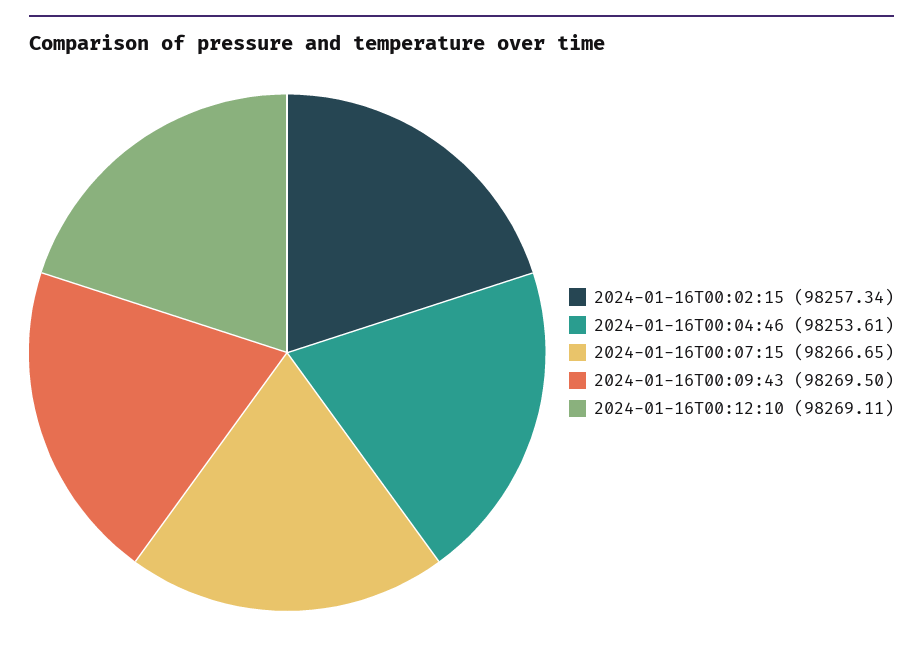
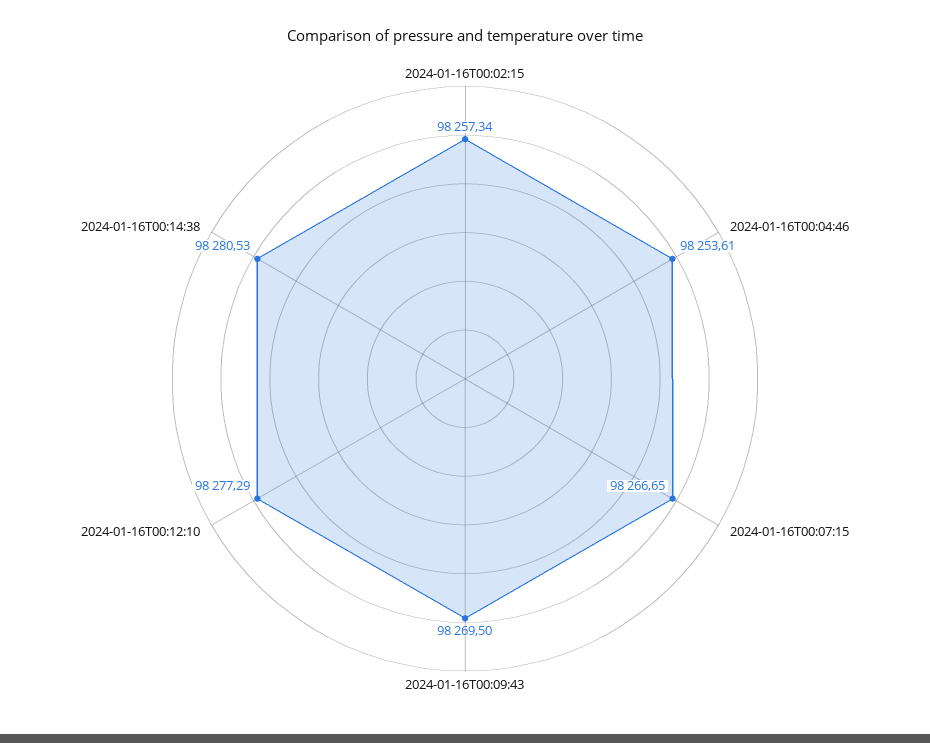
2024-01-16T00:12:10: 98269.11 -> 98277.29
2024-01-16T00:14:38: none -> 98280.53

